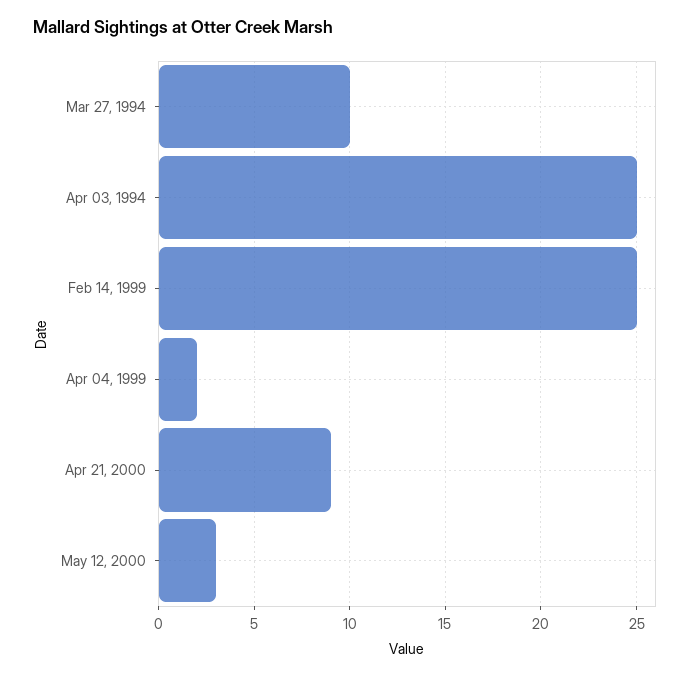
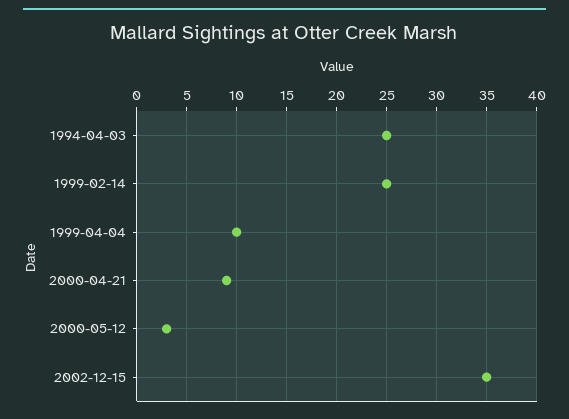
Mar 27, 1994: 10 -> none
Apr 04, 1999: 2 -> 10
2002-12-15: none -> 35

